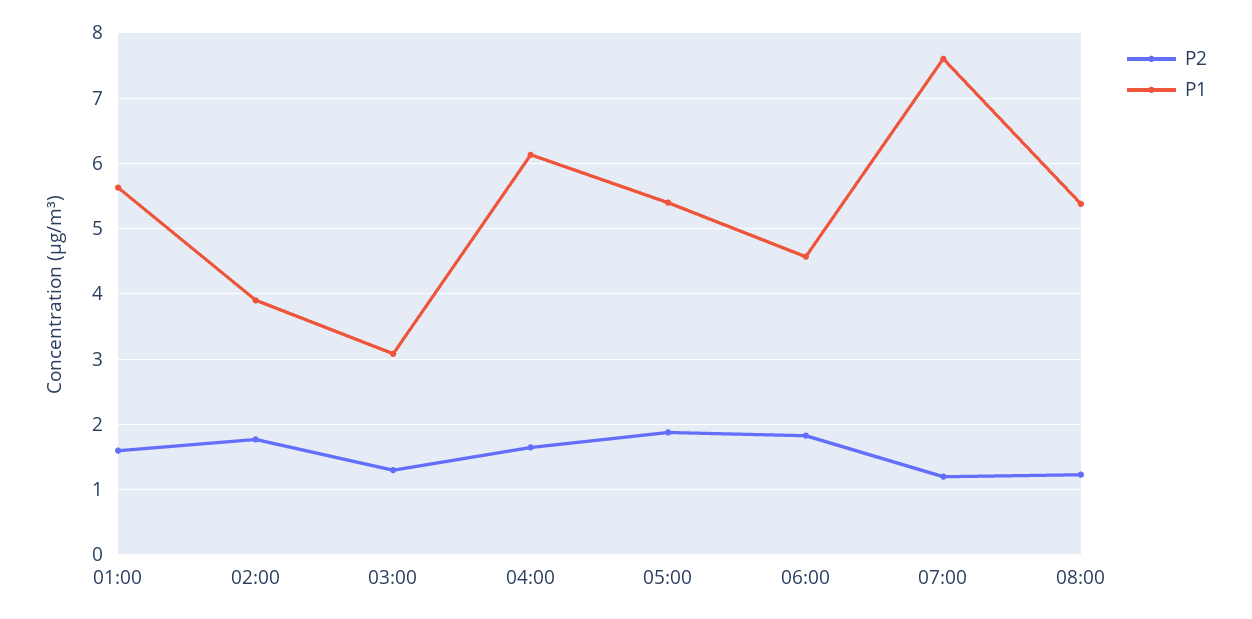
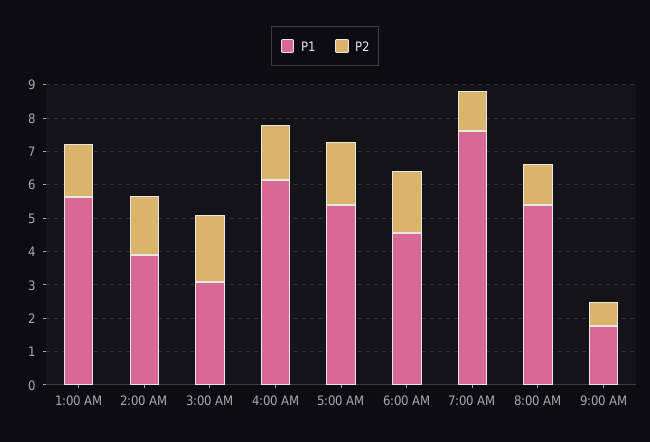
P2, 03:00: 1.3 -> 2
P1, 9:00 AM: none -> 1.75
P2, 9:00 AM: none -> 0.75

